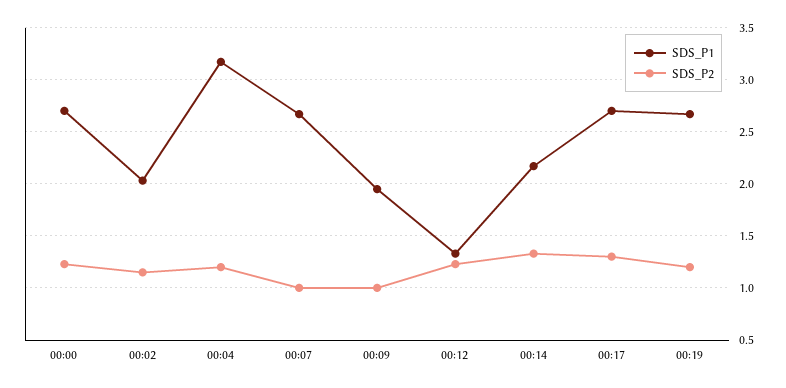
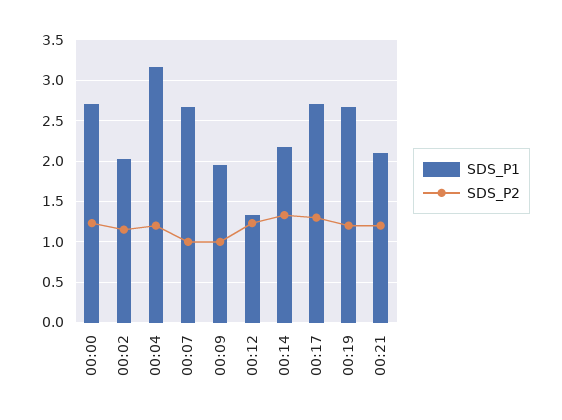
SDS_P1, 00:21: none -> 2.1
SDS_P2, 00:21: none -> 1.2

